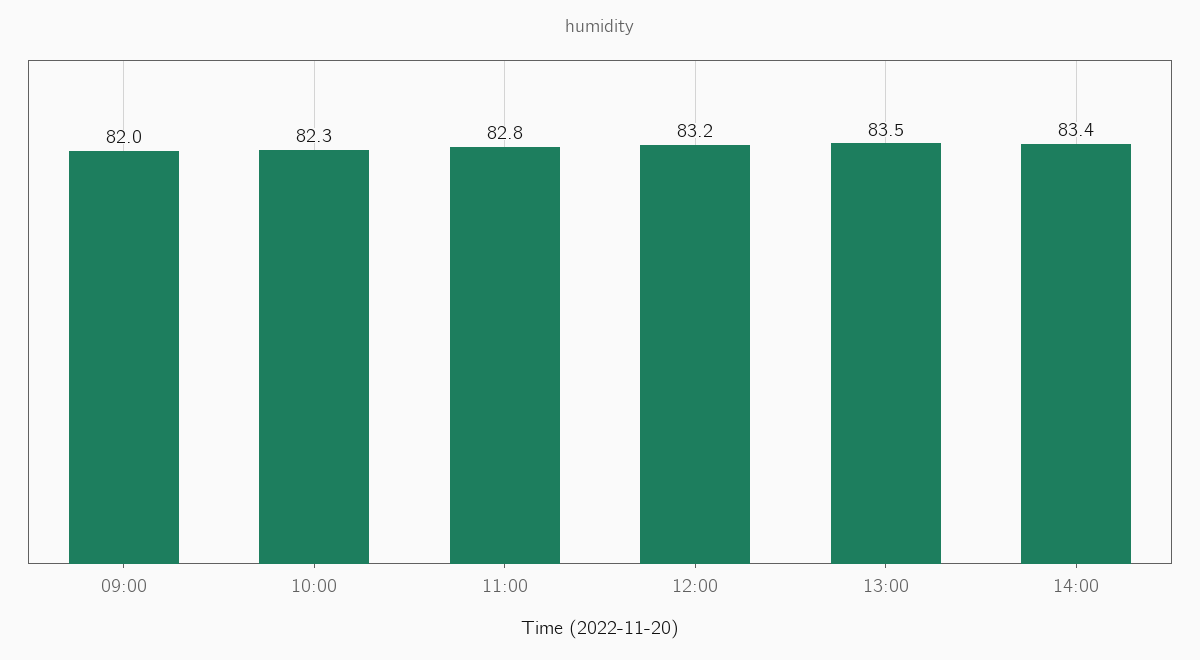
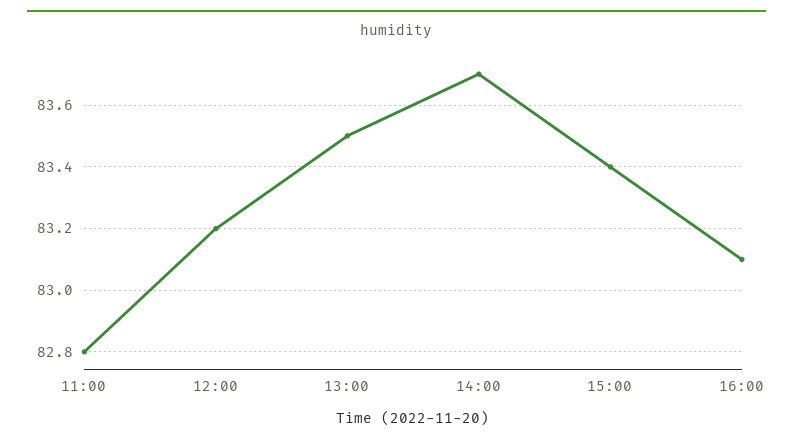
09:00: 82 -> none
10:00: 82.3 -> none
14:00: 83.4 -> 83.7
15:00: none -> 83.4
16:00: none -> 83.1

